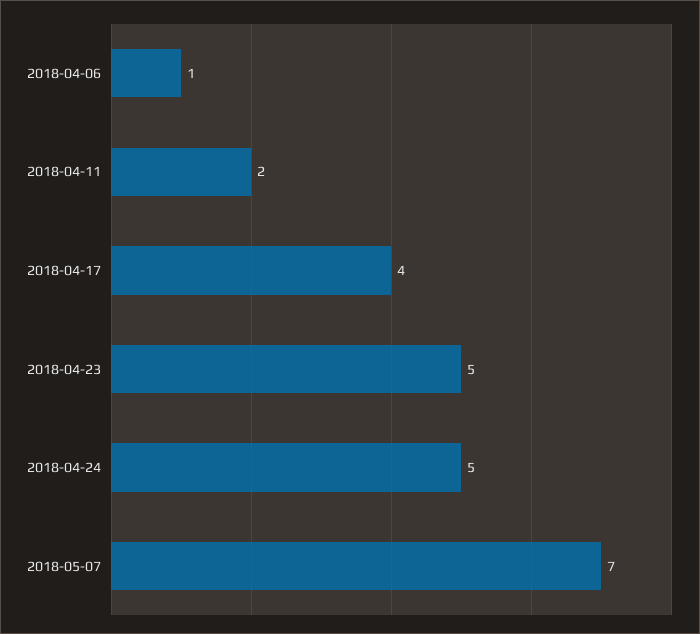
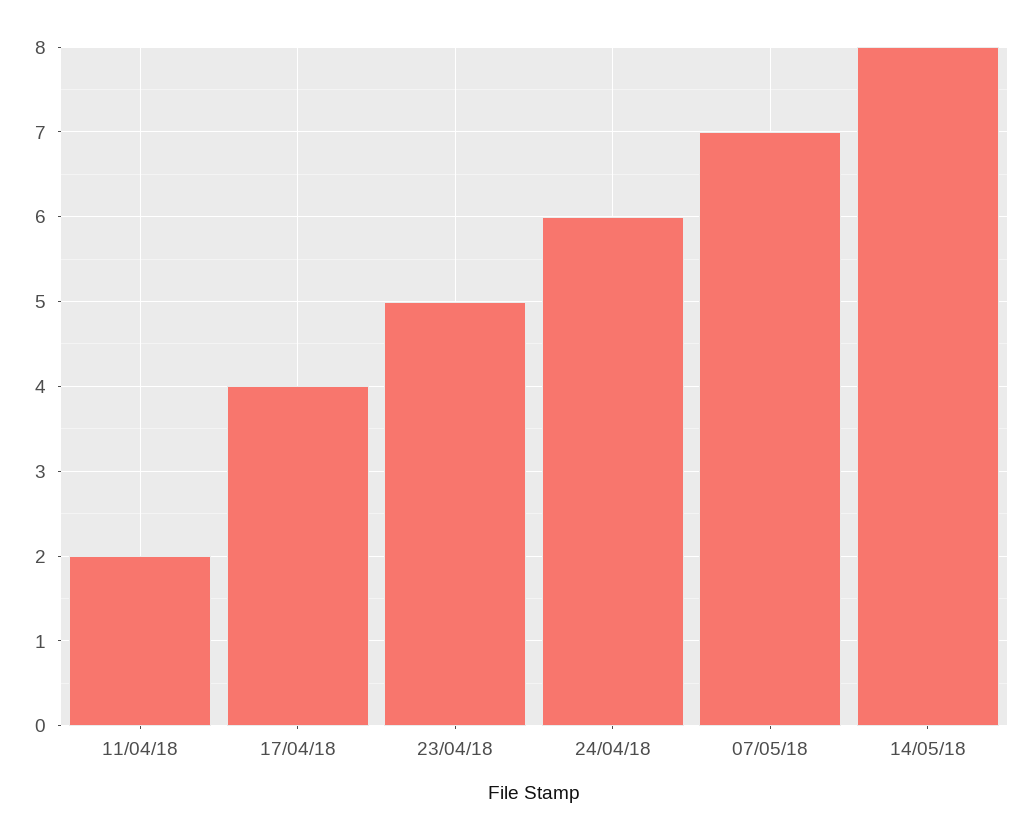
2018-04-06: 1 -> none
2018-04-24: 5 -> 6
14/05/18: none -> 8

